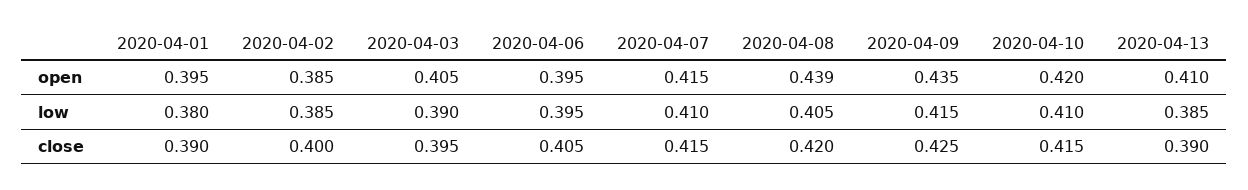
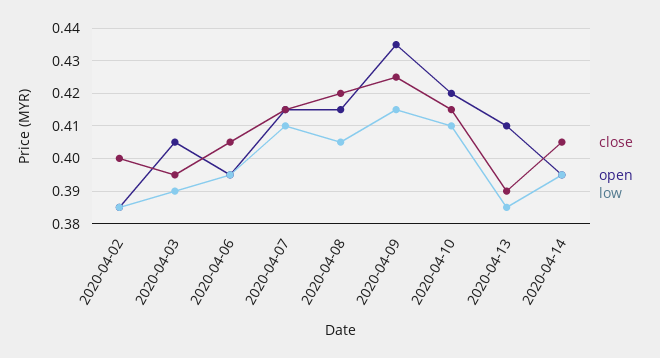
open, 2020-04-01: 0.395 -> none
open, 2020-04-08: 0.439 -> 0.415
low, 2020-04-01: 0.38 -> none
close, 2020-04-01: 0.39 -> none
close, 2020-04-14: none -> 0.405
open, 2020-04-14: none -> 0.395
low, 2020-04-14: none -> 0.395

